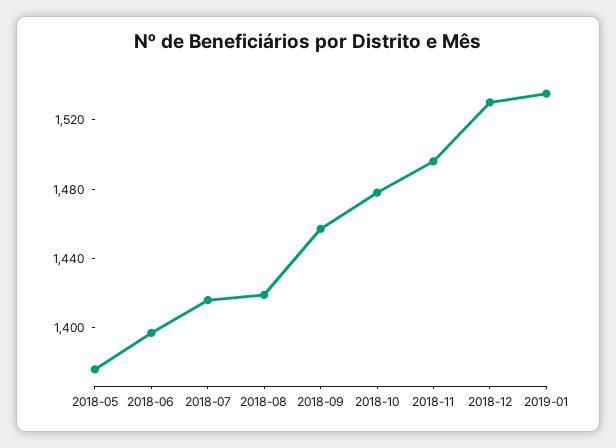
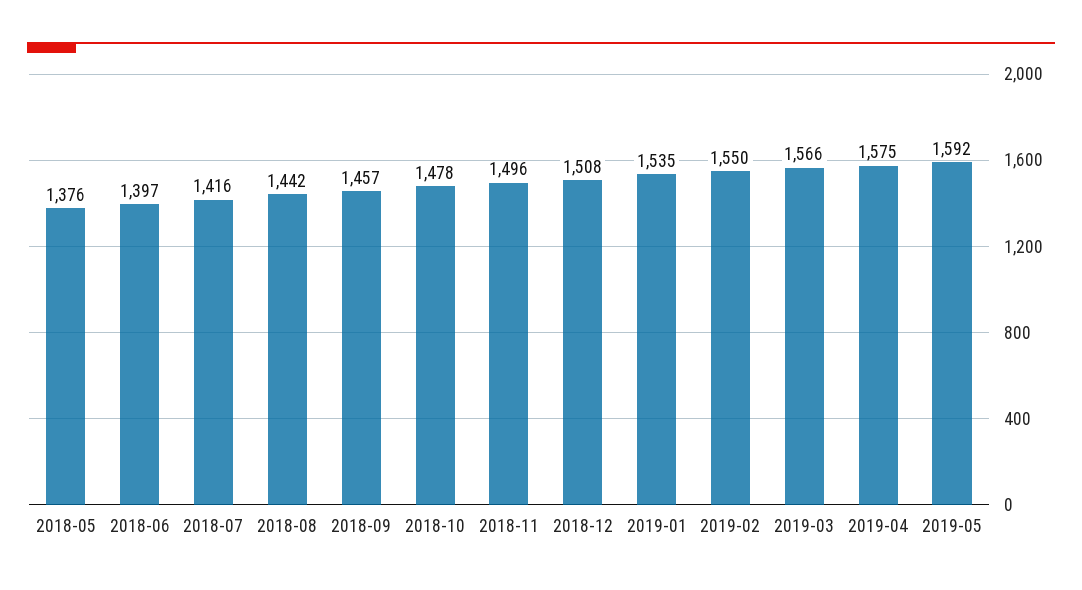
2018-08: 1420 -> 1442
2018-12: 1530 -> 1508
2019-02: none -> 1550
2019-03: none -> 1566
2019-04: none -> 1575
2019-05: none -> 1592

